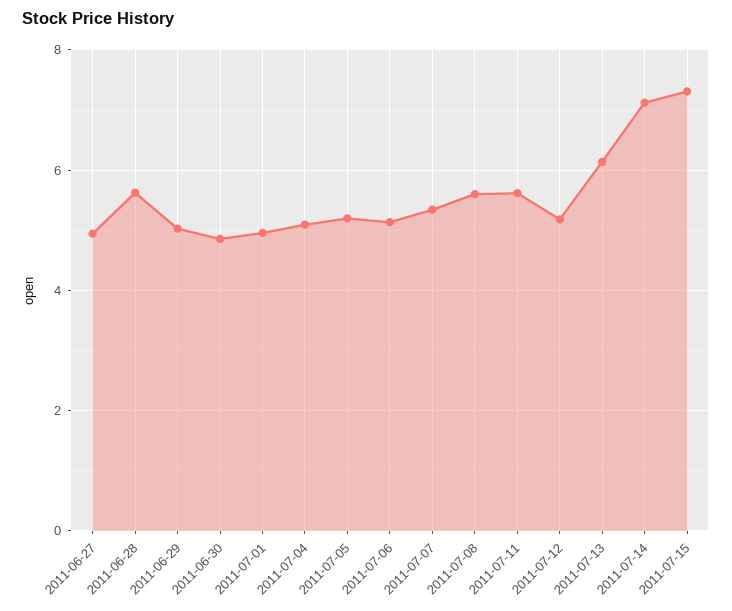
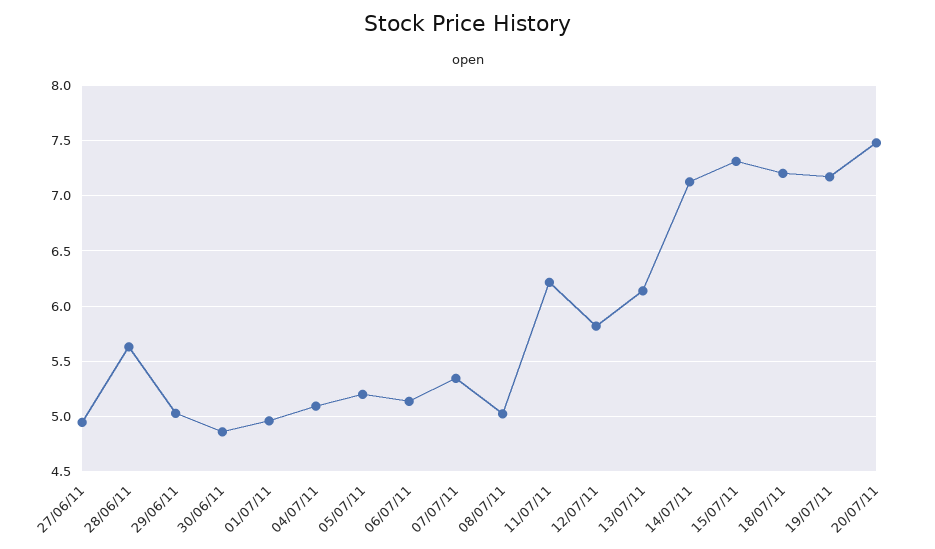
2011-07-08: 5.6 -> 5
2011-07-11: 5.6 -> 6.2
2011-07-12: 5.2 -> 5.8
18/07/11: none -> 7.2
19/07/11: none -> 7.2
20/07/11: none -> 7.5

